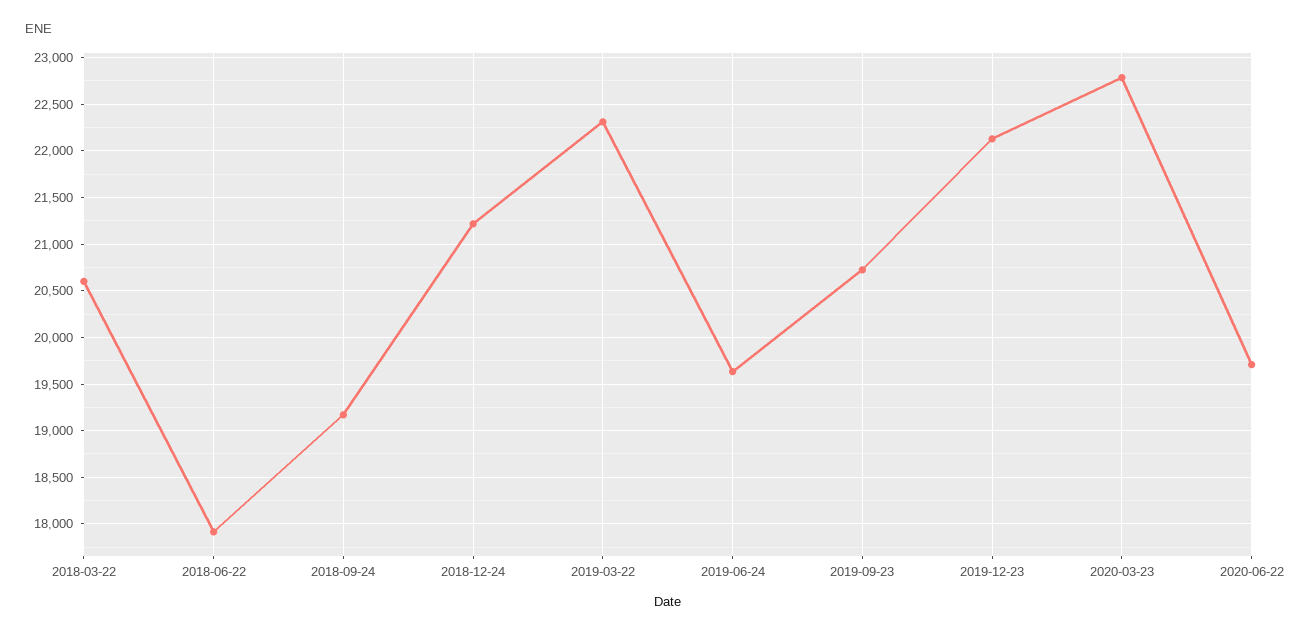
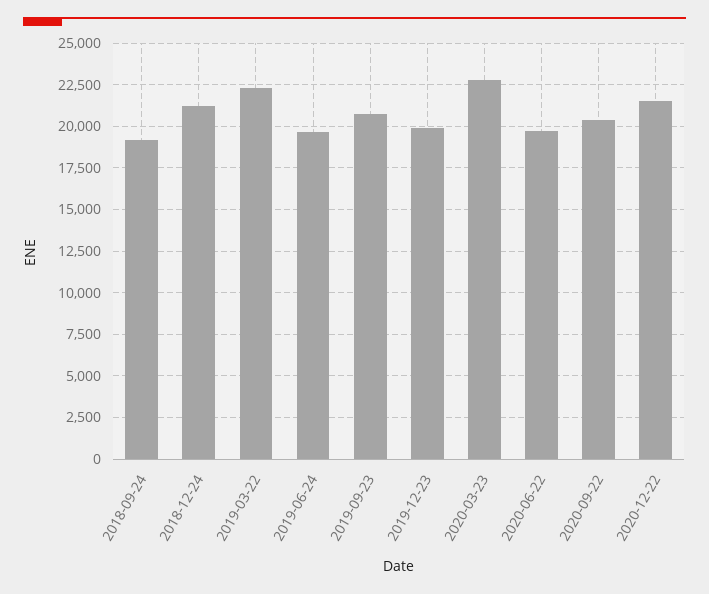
2018-03-22: 20600 -> none
2018-06-22: 17900 -> none
2019-12-23: 22100 -> 20000
2020-09-22: none -> 20500
2020-12-22: none -> 21500

